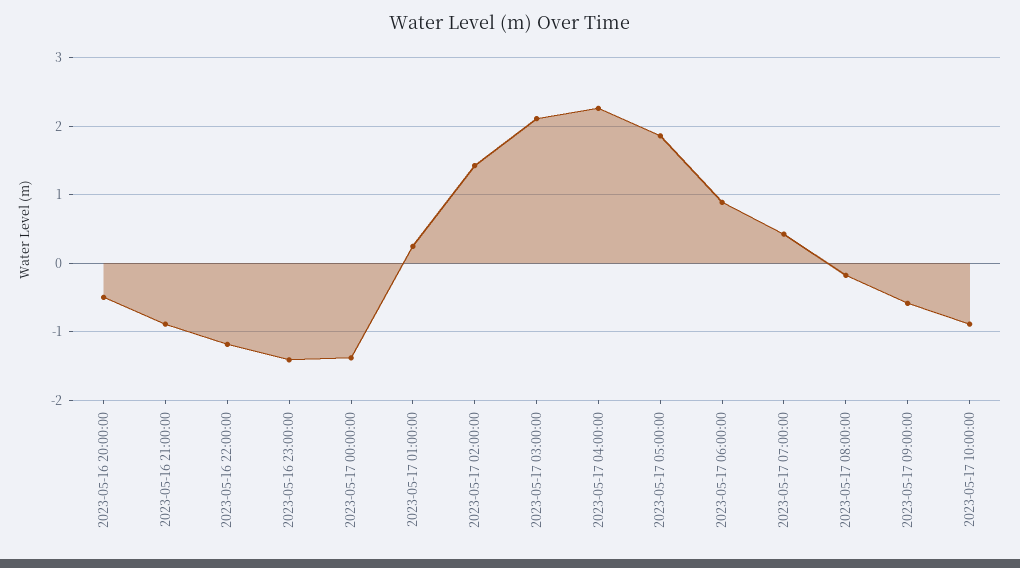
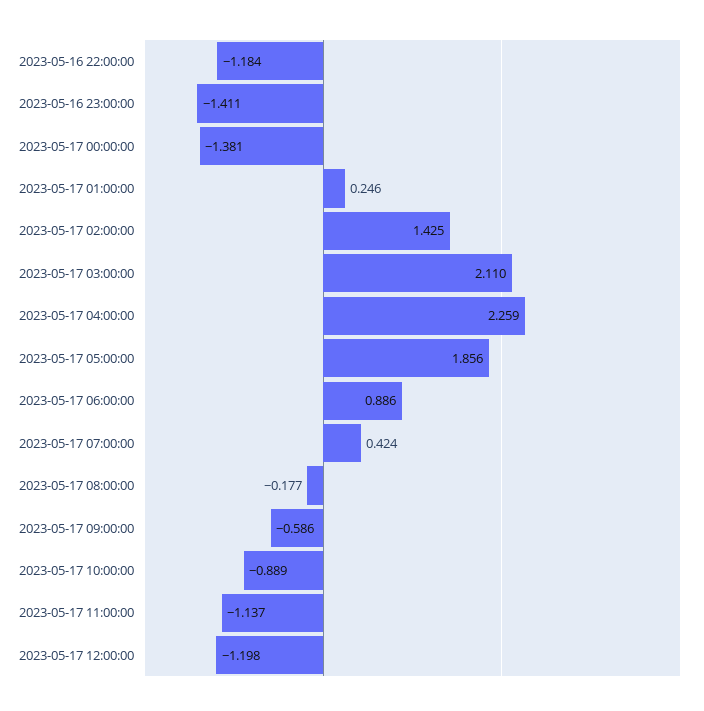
2023-05-16 20:00:00: -0.5 -> none
2023-05-16 21:00:00: -0.9 -> none
2023-05-17 11:00:00: none -> -1.137
2023-05-17 12:00:00: none -> -1.198

